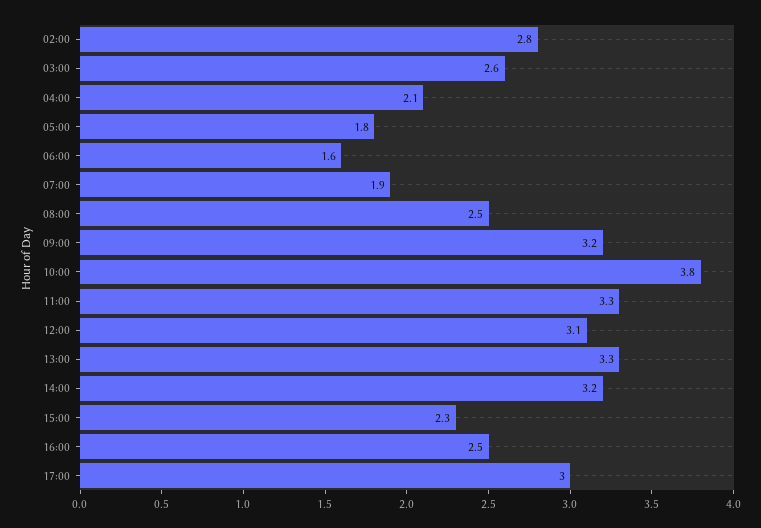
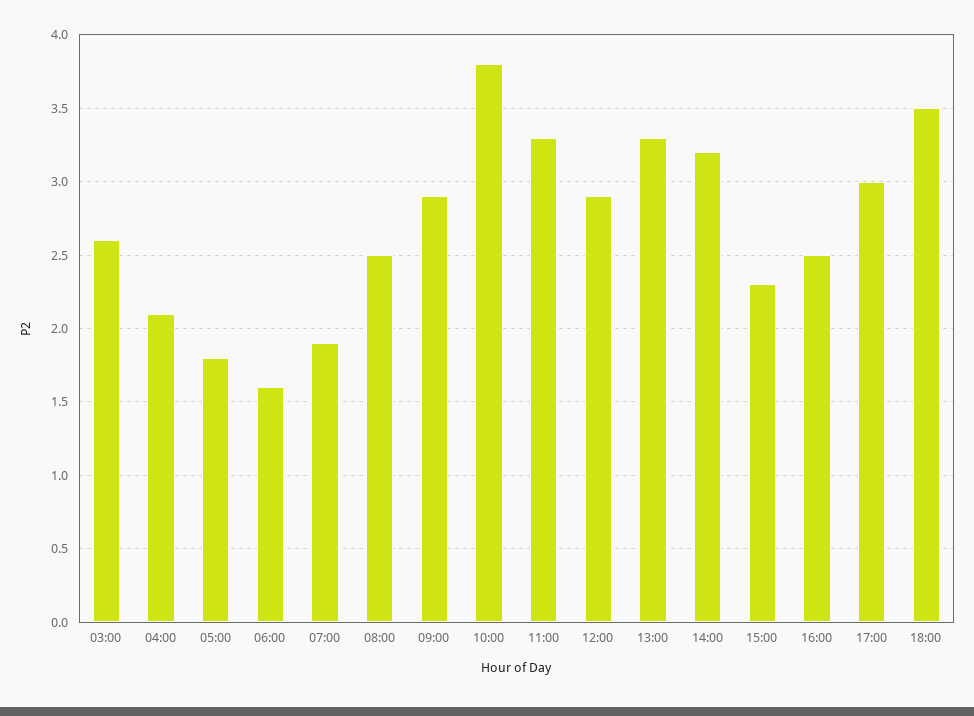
02:00: 2.8 -> none
09:00: 3.2 -> 2.9
12:00: 3.1 -> 2.9
18:00: none -> 3.5

